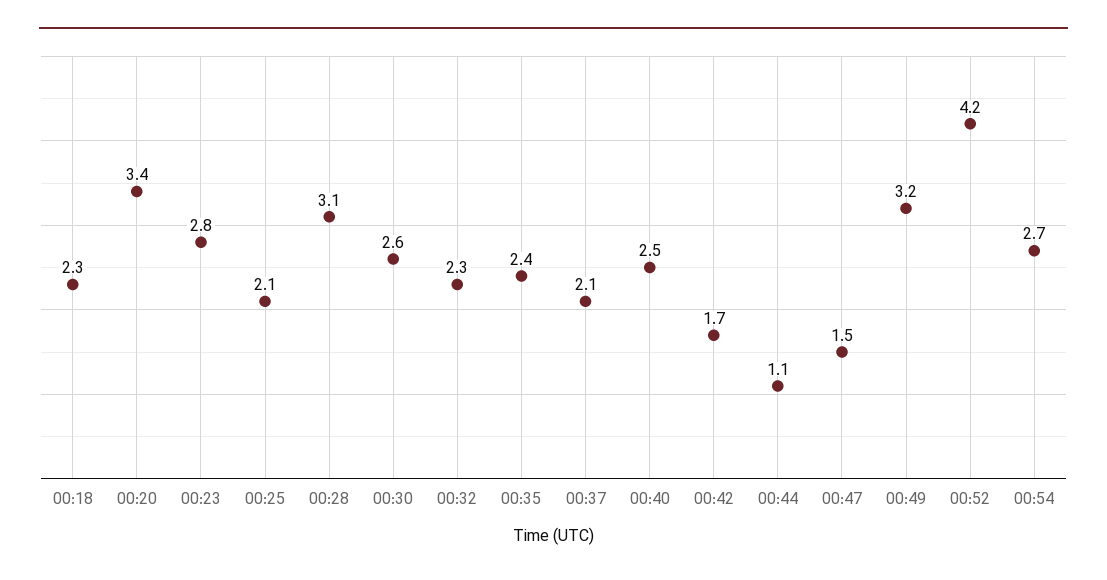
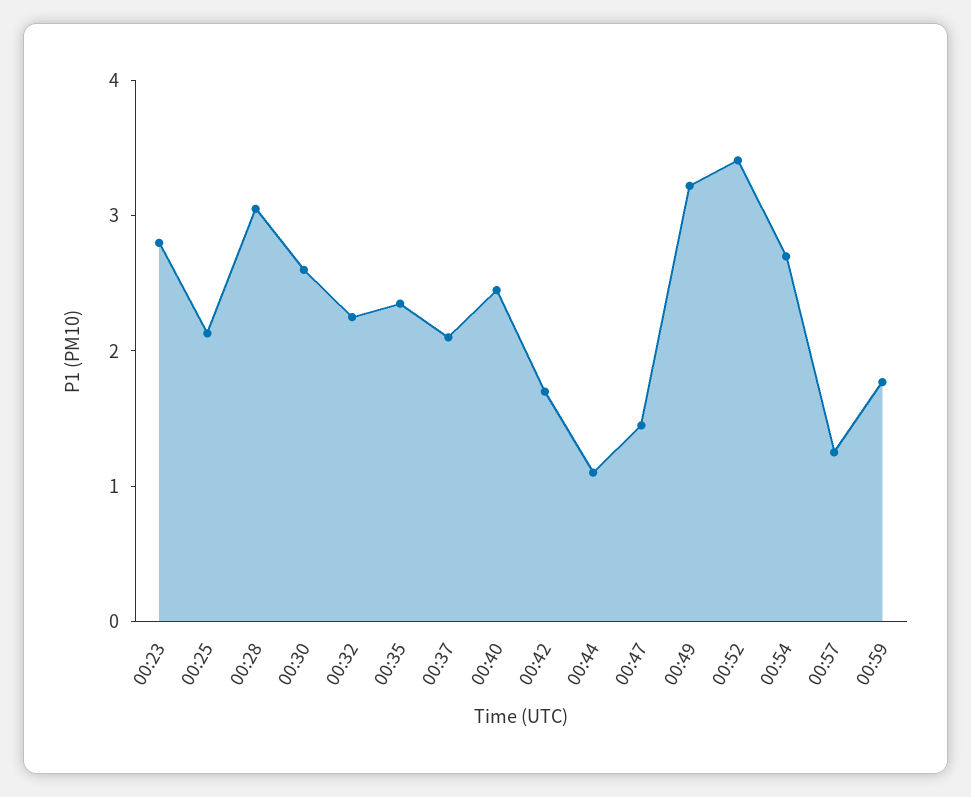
00:18: 2.3 -> none
00:20: 3.4 -> none
00:52: 4.2 -> 3.4
00:57: none -> 1.2
00:59: none -> 1.8

